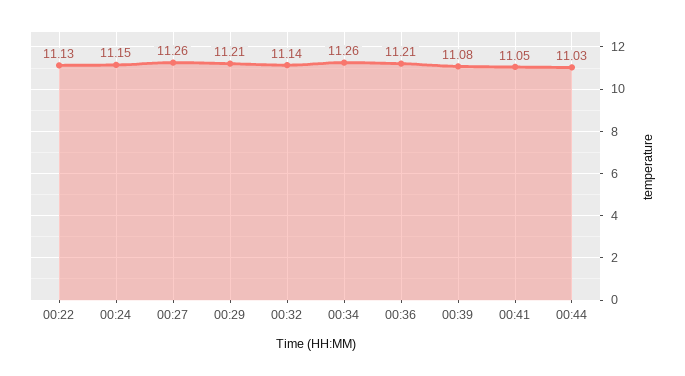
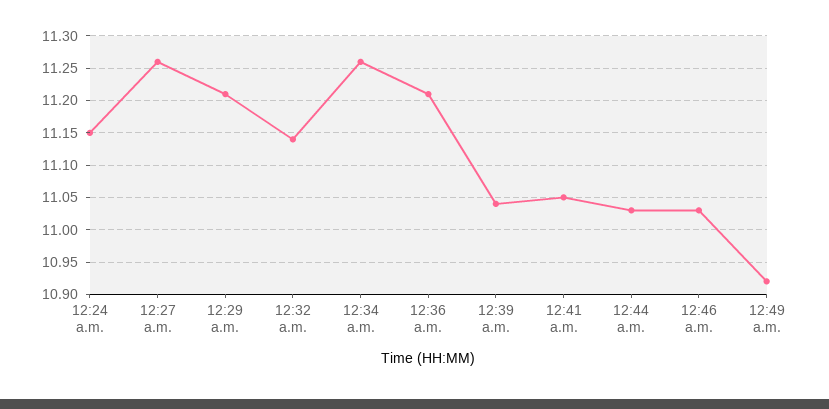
00:22: 11.13 -> none
00:39: 11.08 -> 11.04
12:46 a.m.: none -> 11.03
12:49 a.m.: none -> 10.92

